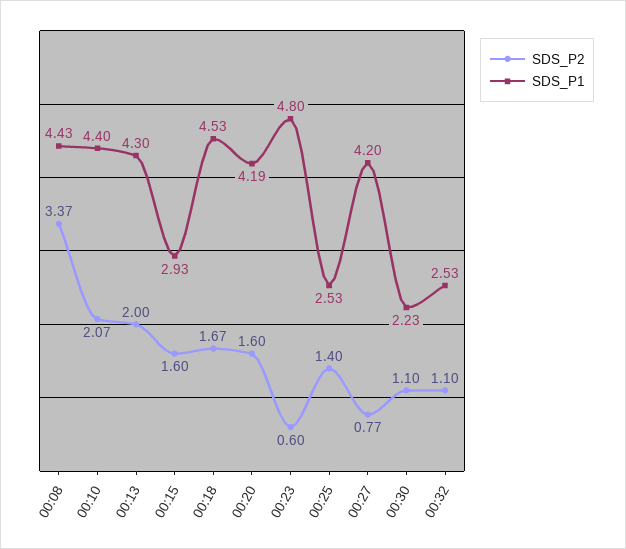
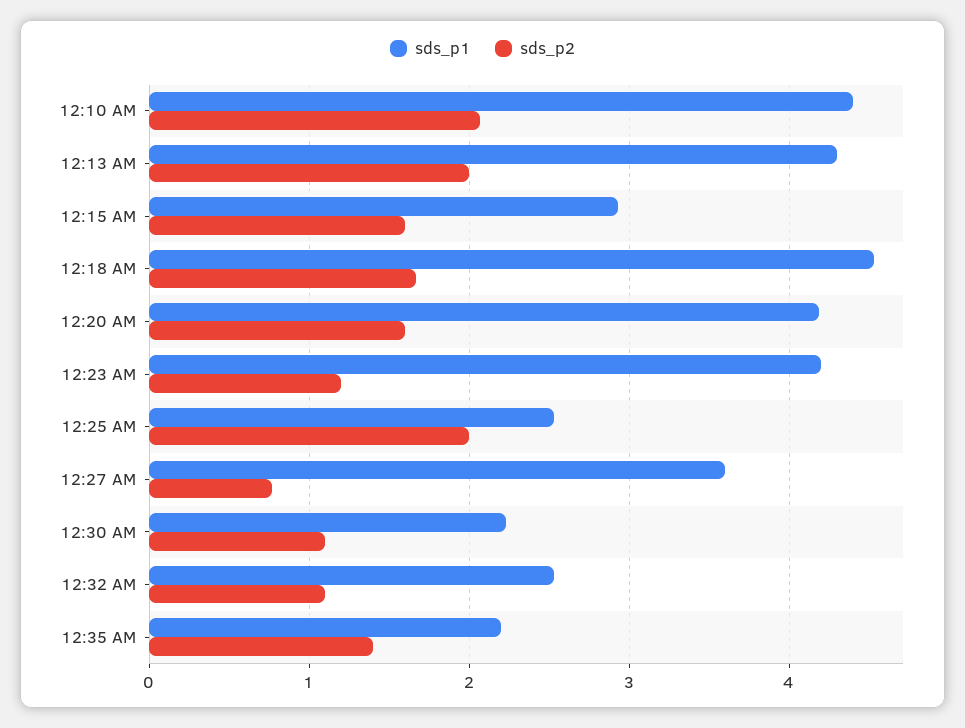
SDS_P2, 00:08: 3.37 -> none
SDS_P1, 00:08: 4.43 -> none
SDS_P2, 00:23: 0.6 -> 1.2
SDS_P1, 00:23: 4.8 -> 4.2
SDS_P2, 00:25: 1.4 -> 2
SDS_P1, 00:27: 4.2 -> 3.6
SDS_P1, 12:35 AM: none -> 2.2
SDS_P2, 12:35 AM: none -> 1.4

